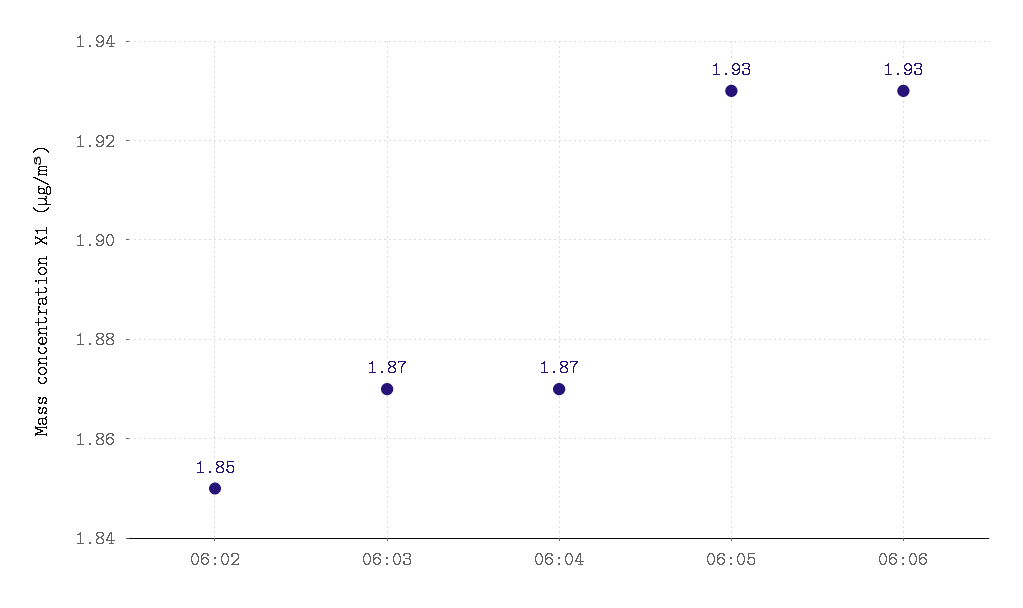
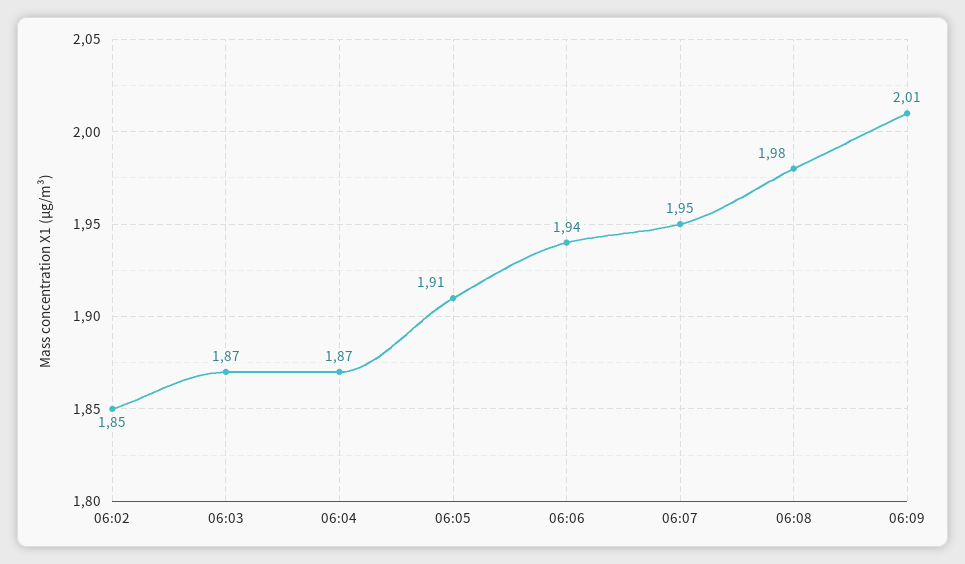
06:05: 1.93 -> 1.91
06:06: 1.93 -> 1.94
06:07: none -> 1.95
06:08: none -> 1.98
06:09: none -> 2.01

